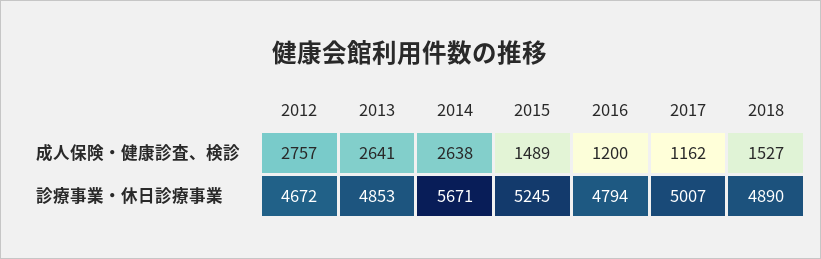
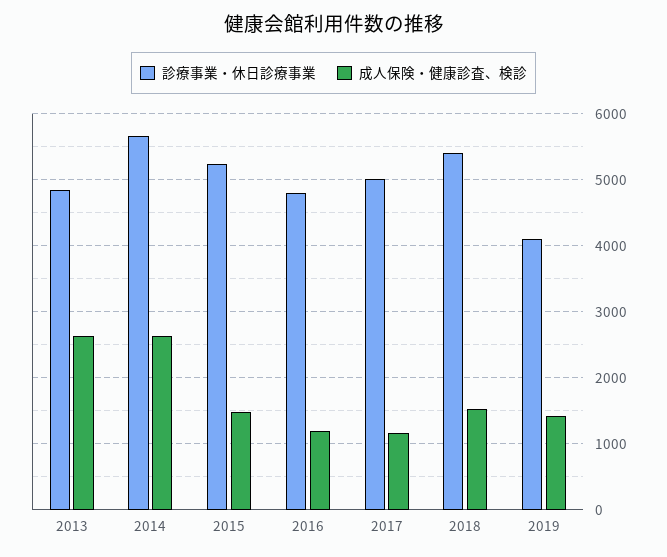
成人保険・健康診査、検診, 2012: 2757 -> none
診療事業・休日診療事業, 2012: 4672 -> none
診療事業・休日診療事業, 2018: 4890 -> 5400
診療事業・休日診療事業, 2019: none -> 4100
成人保険・健康診査、検診, 2019: none -> 1400

